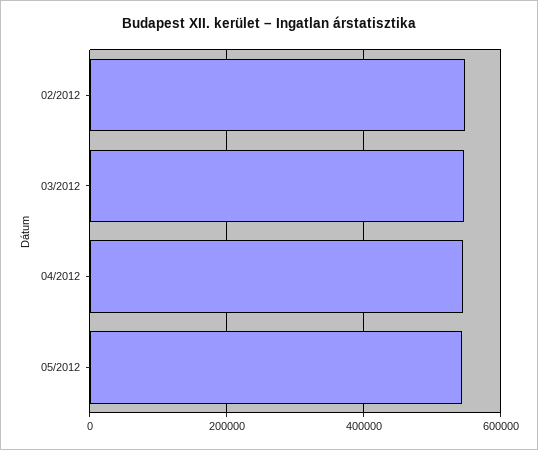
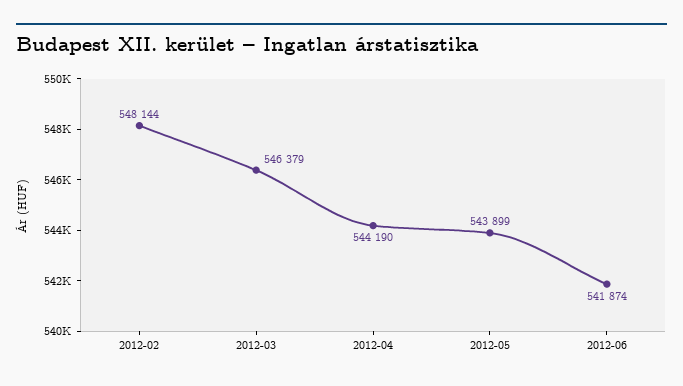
2012-06: none -> 541874

